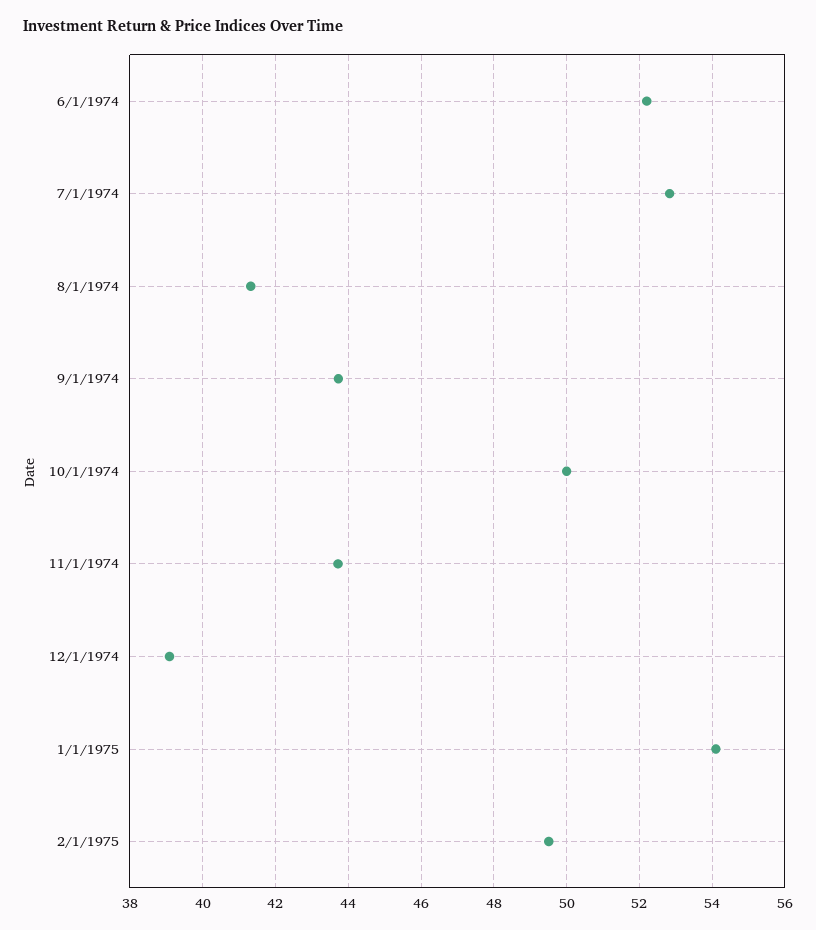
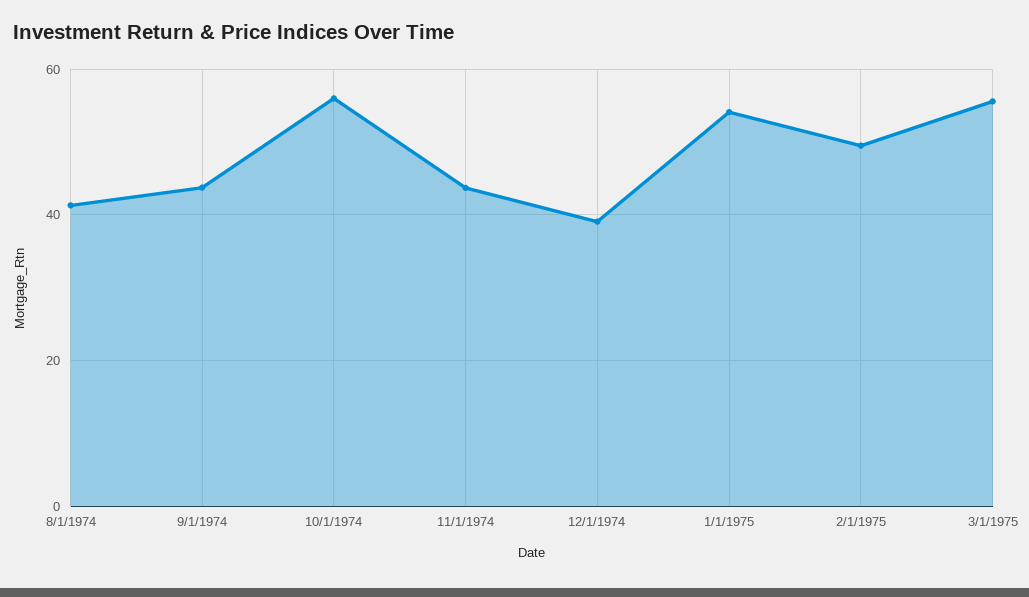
6/1/1974: 52.2 -> none
7/1/1974: 52.8 -> none
10/1/1974: 50 -> 56
3/1/1975: none -> 56

